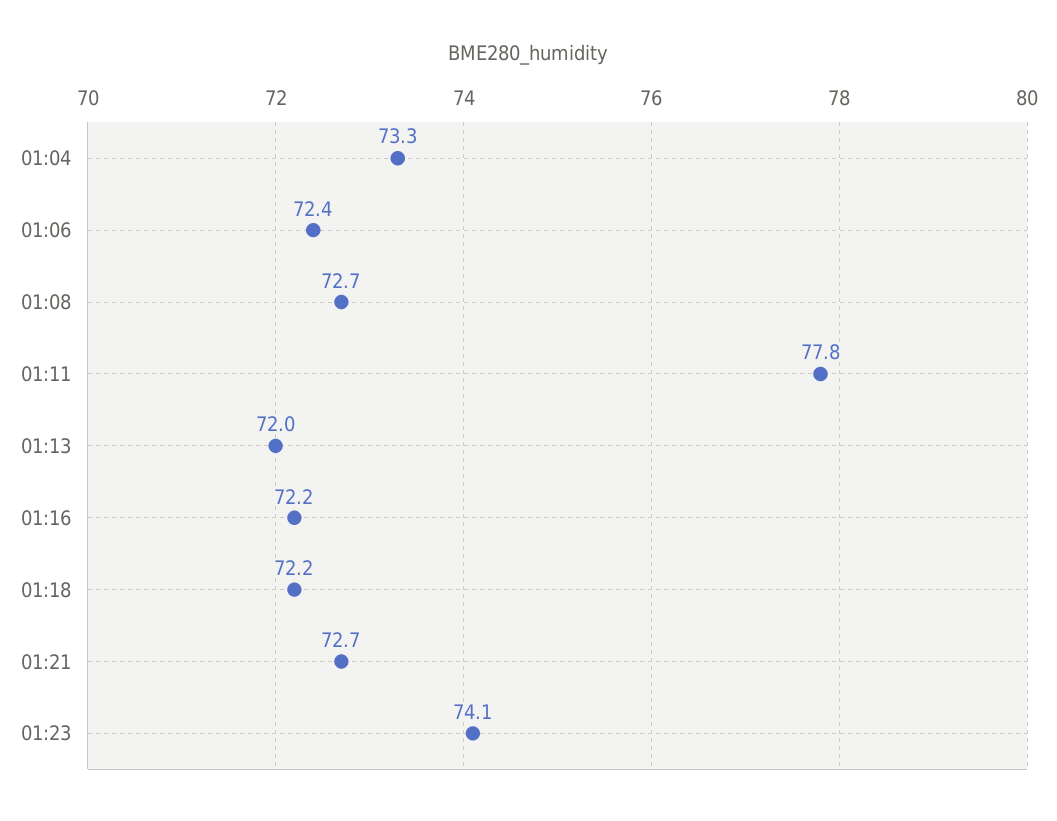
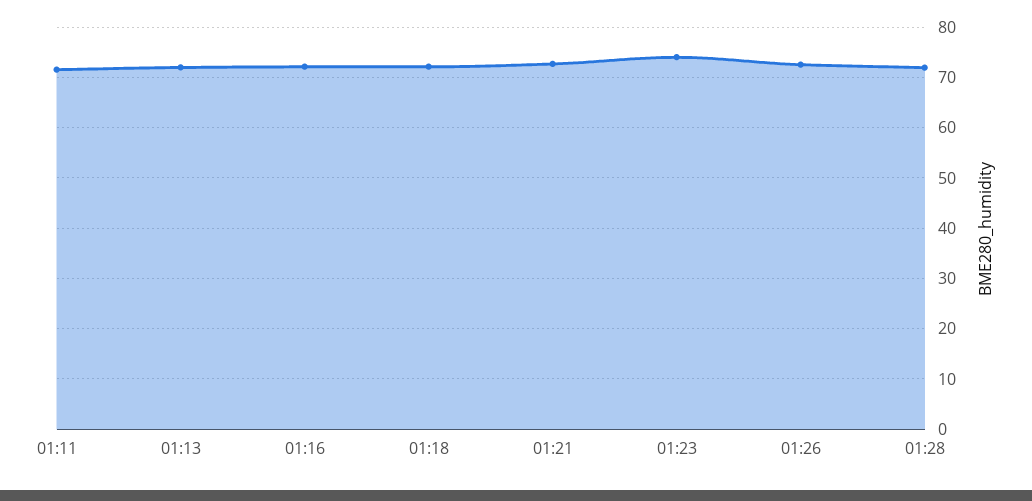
01:04: 73.3 -> none
01:06: 72.4 -> none
01:08: 72.7 -> none
01:11: 77.8 -> 72
01:26: none -> 72
01:28: none -> 72

